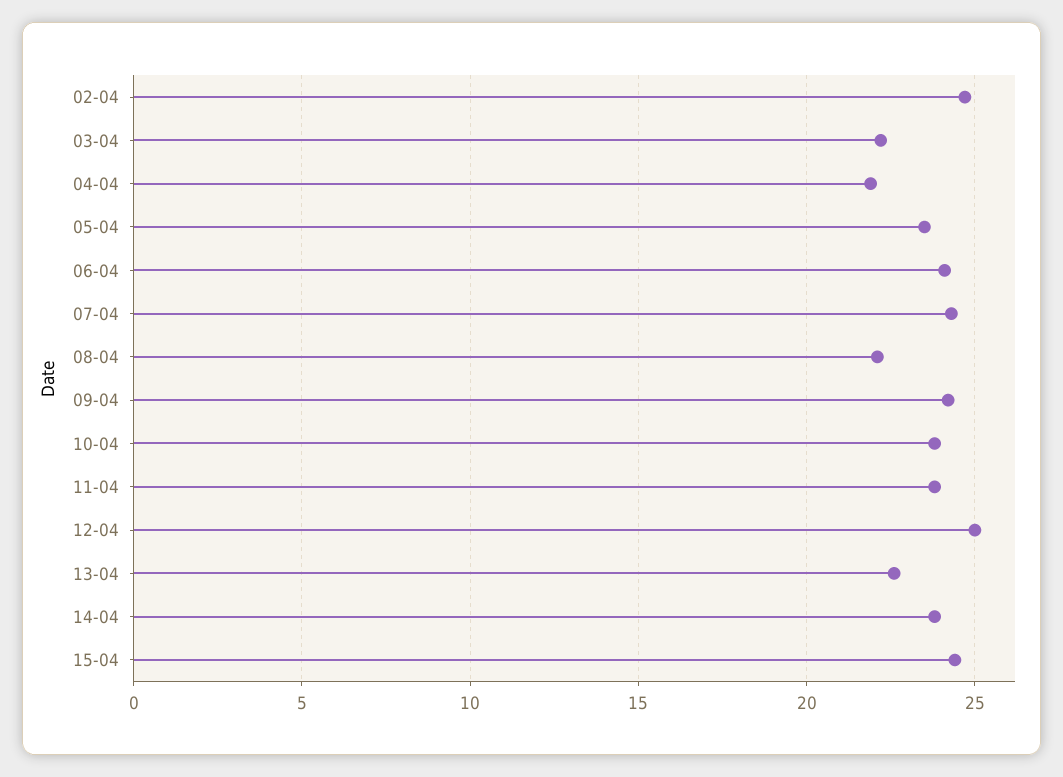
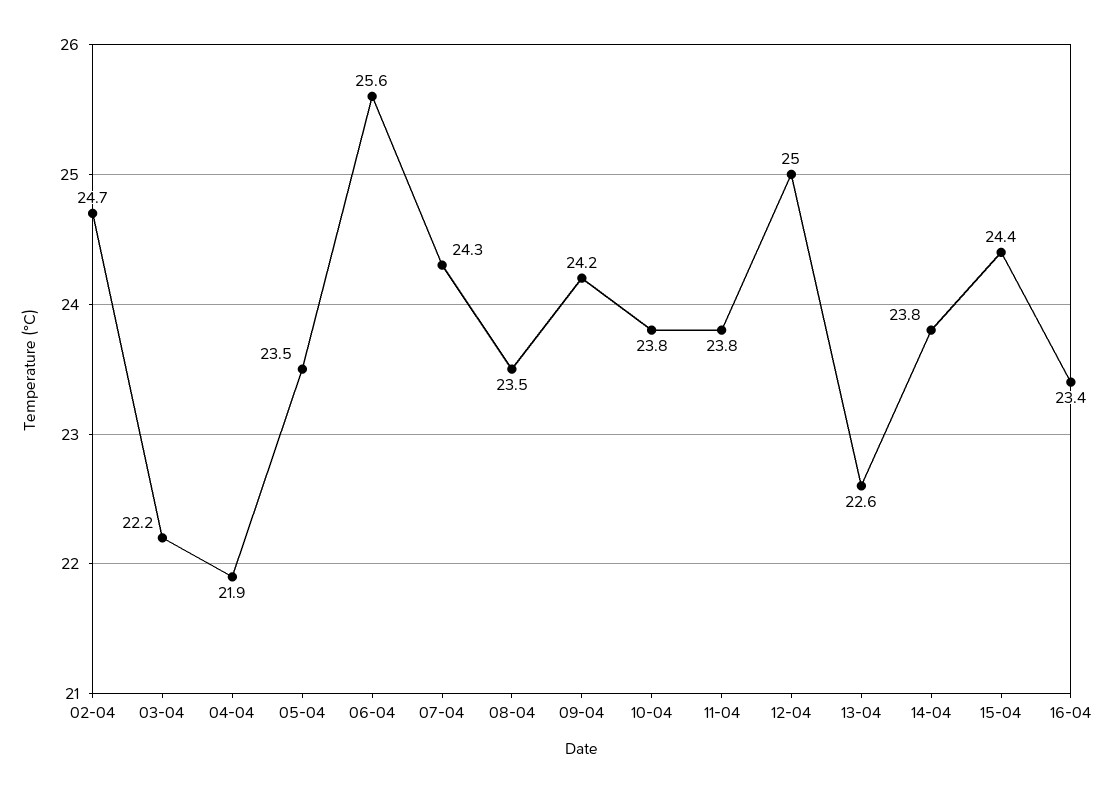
06-04: 24 -> 25.6
08-04: 22 -> 23.5
16-04: none -> 23.4

